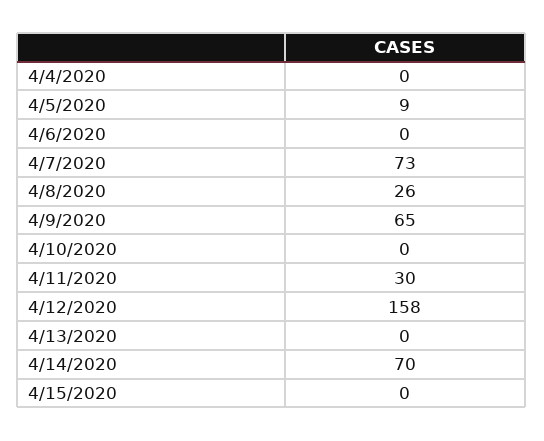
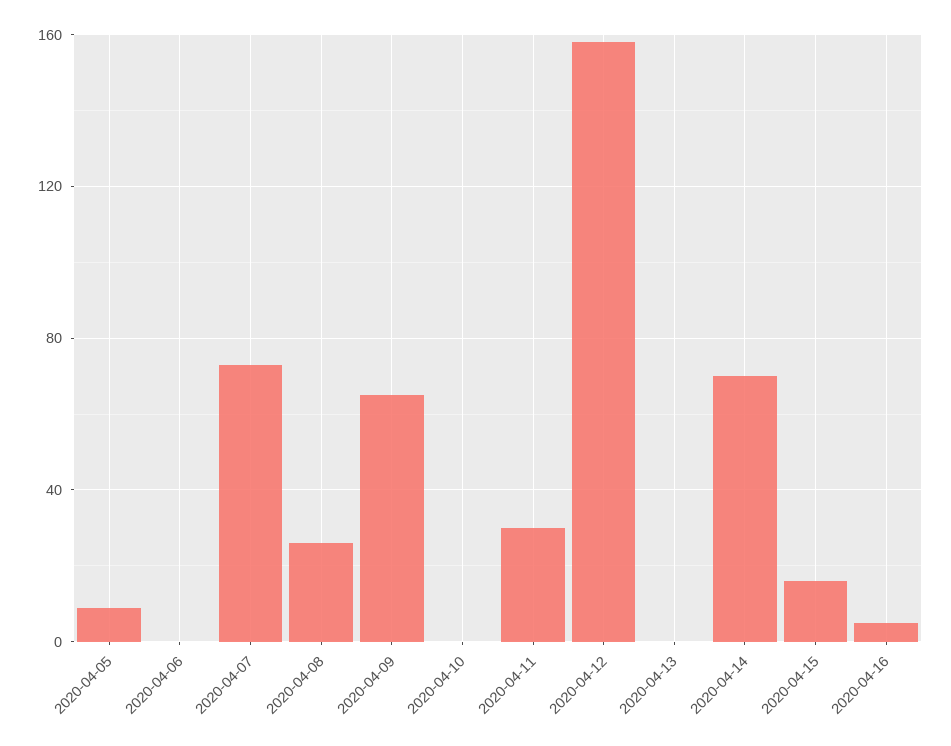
4/4/2020: 0 -> none
4/15/2020: 0 -> 15
2020-04-16: none -> 5

